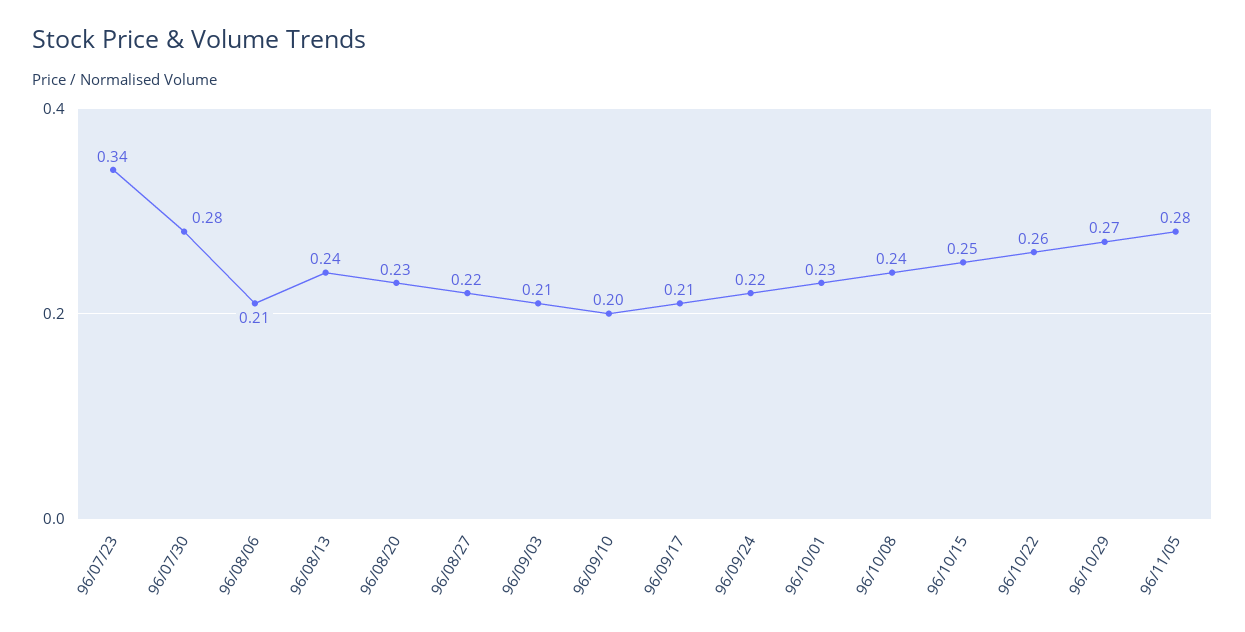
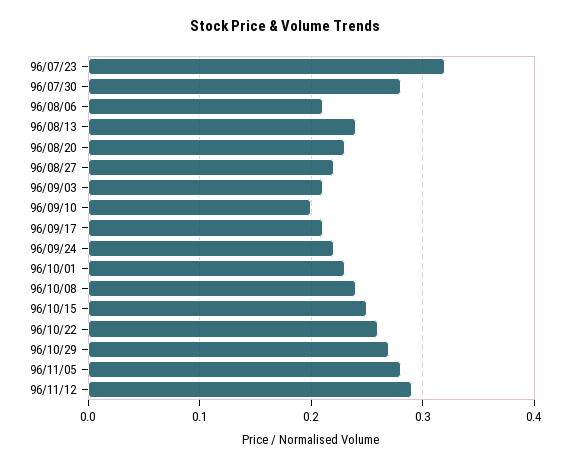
96/07/23: 0.34 -> 0.32
96/11/12: none -> 0.29

